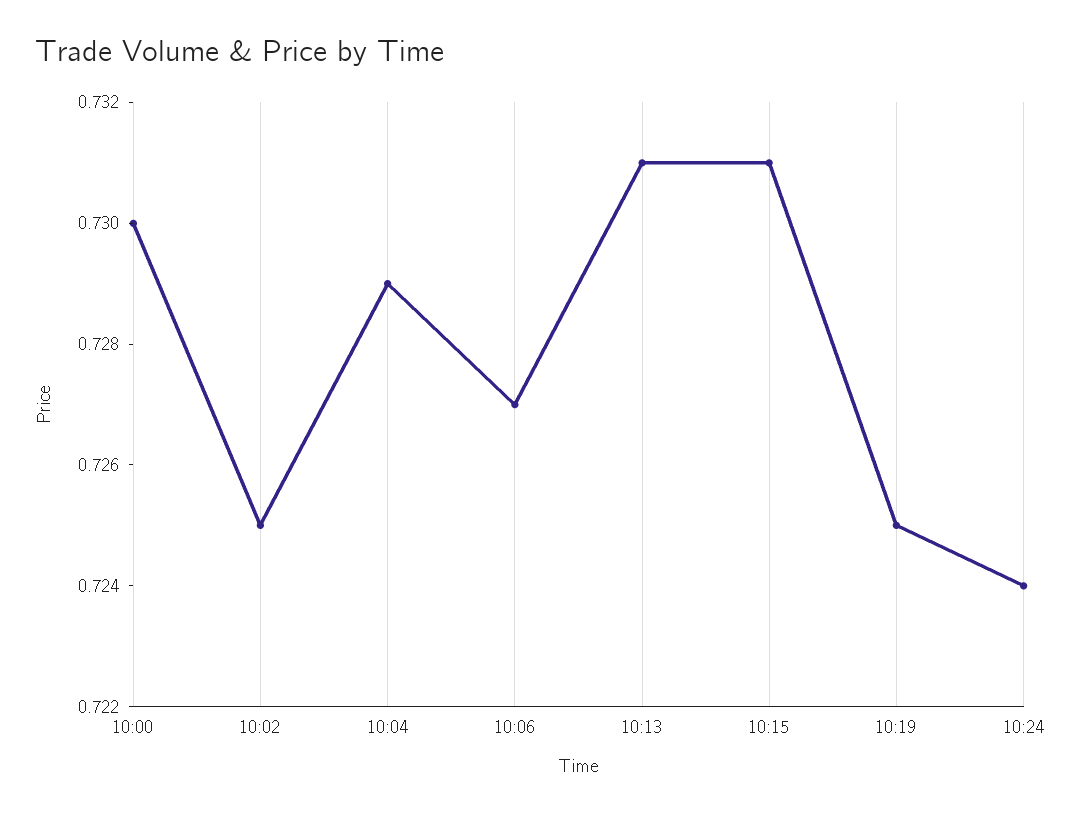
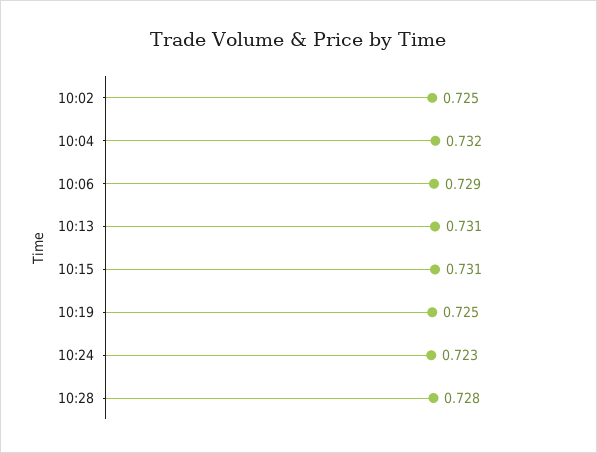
10:00: 0.73 -> none
10:04: 0.729 -> 0.732
10:06: 0.727 -> 0.729
10:24: 0.724 -> 0.723
10:28: none -> 0.728

